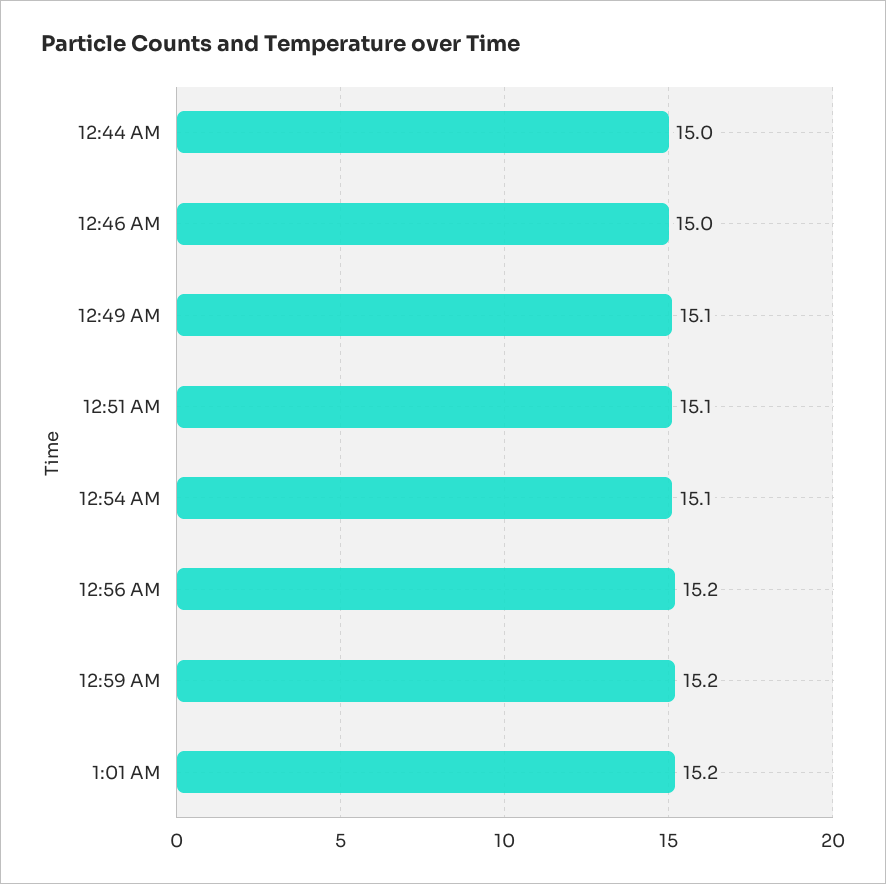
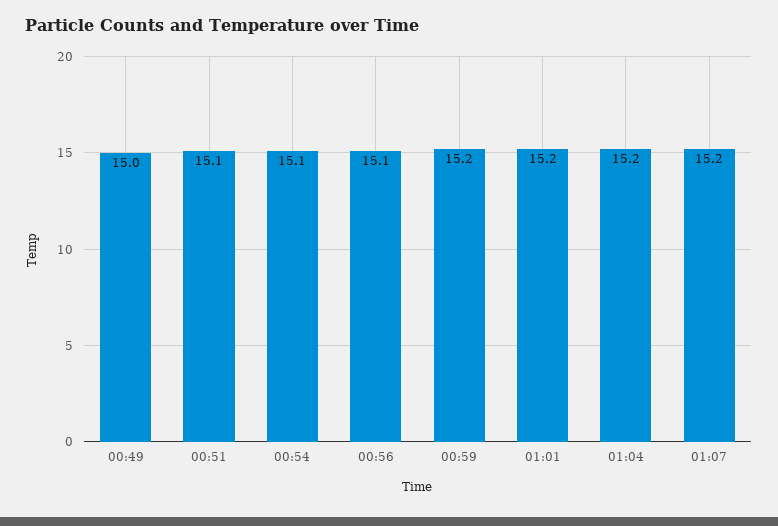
12:44 AM: 15 -> none
12:46 AM: 15 -> none
12:49 AM: 15.1 -> 15
12:56 AM: 15.2 -> 15.1
01:04: none -> 15.2
01:07: none -> 15.2

